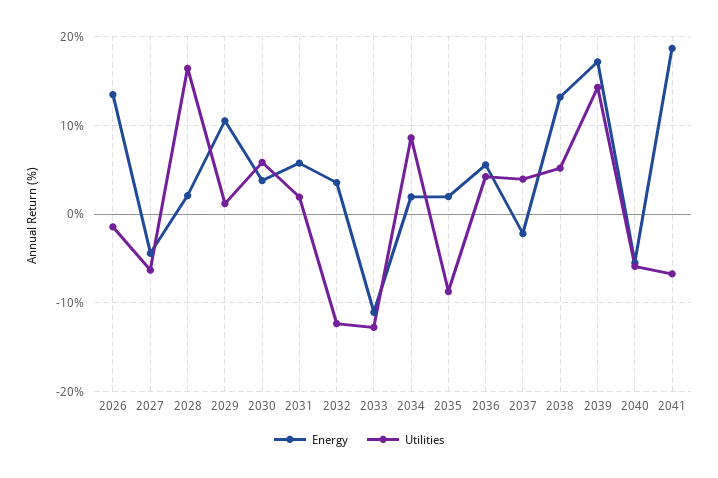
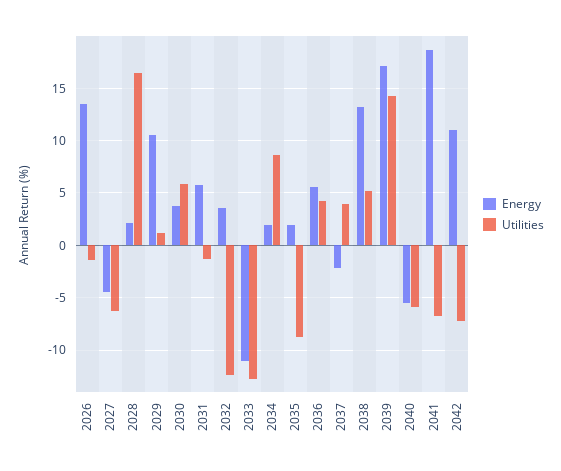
Utilities, 2031: 2 -> -1
Energy, 2042: none -> 11
Utilities, 2042: none -> -7

